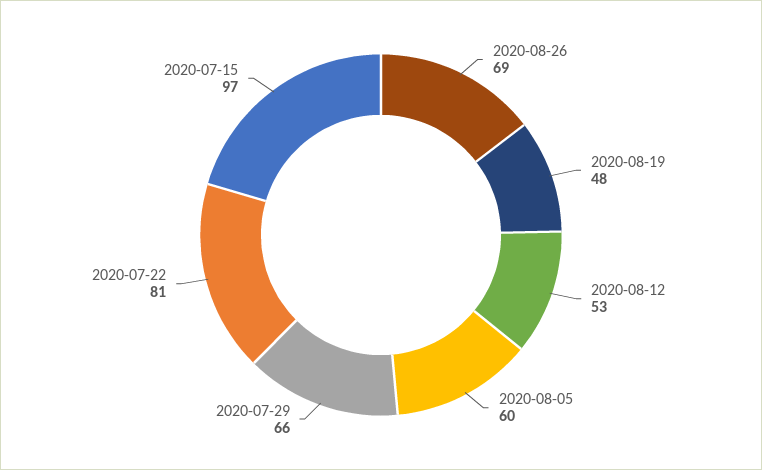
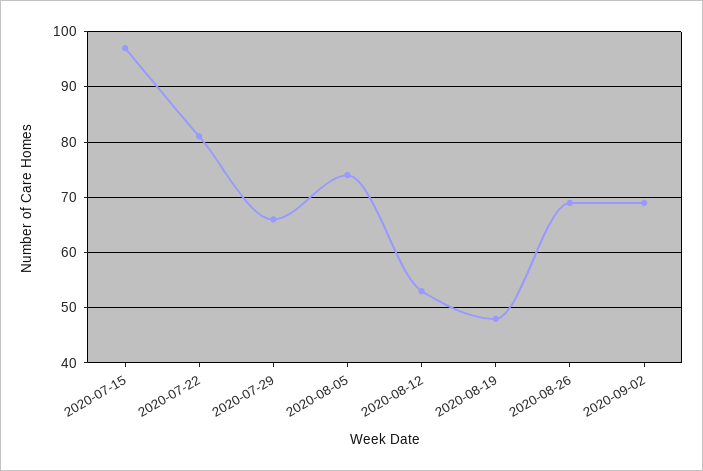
2020-08-05: 60 -> 75
2020-09-02: none -> 70

